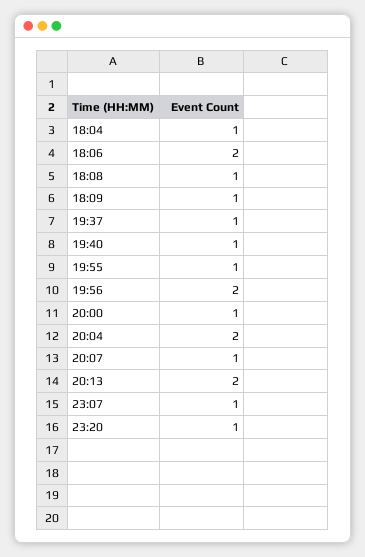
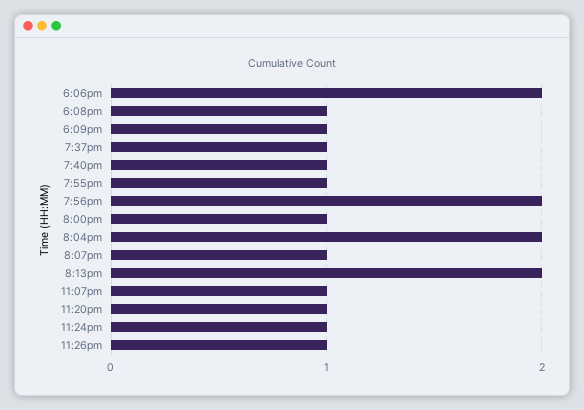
18:04: 1 -> none
11:24pm: none -> 1
11:26pm: none -> 1

